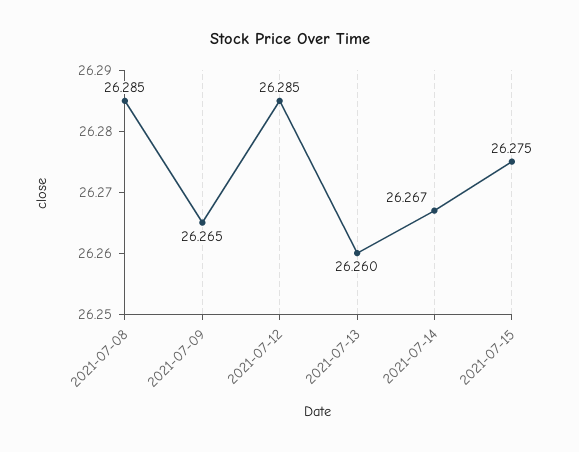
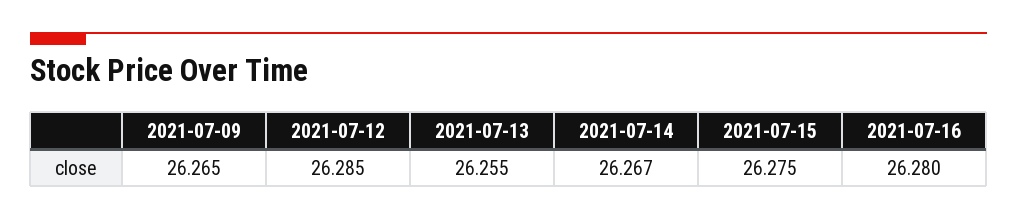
2021-07-08: 26.285 -> none
2021-07-13: 26.26 -> 26.255
2021-07-16: none -> 26.28

